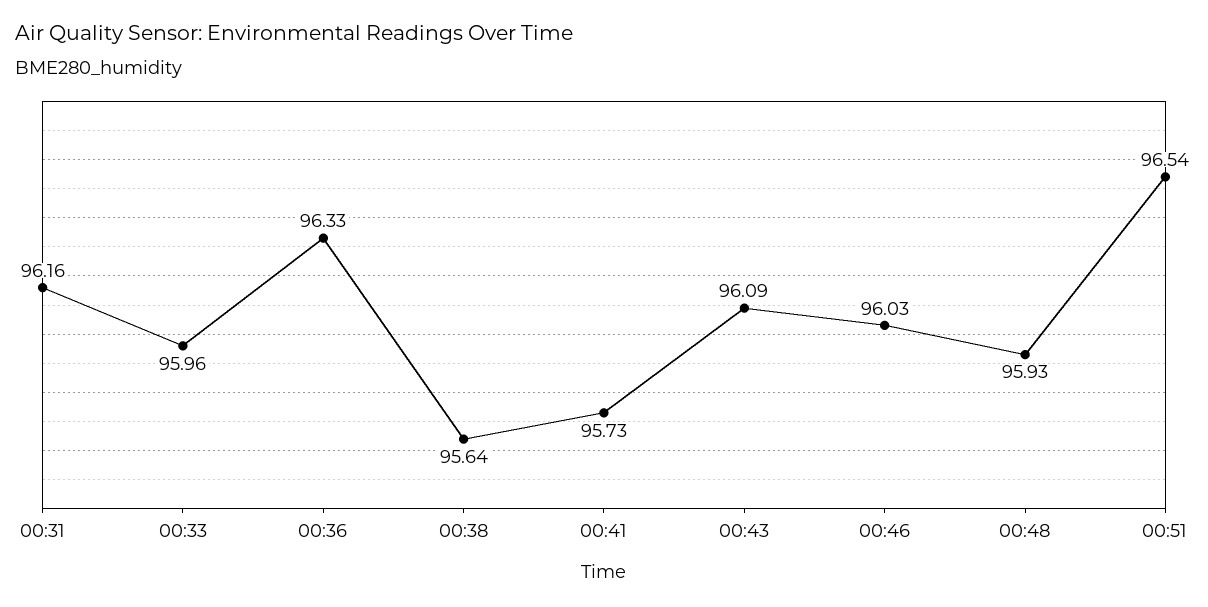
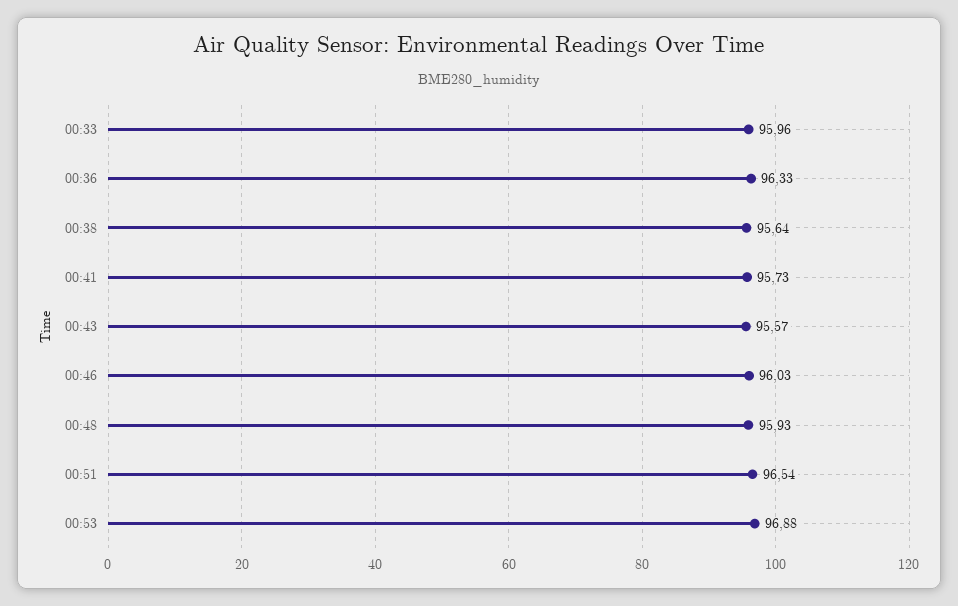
00:31: 96.16 -> none
00:43: 96.09 -> 95.57
00:53: none -> 96.88

